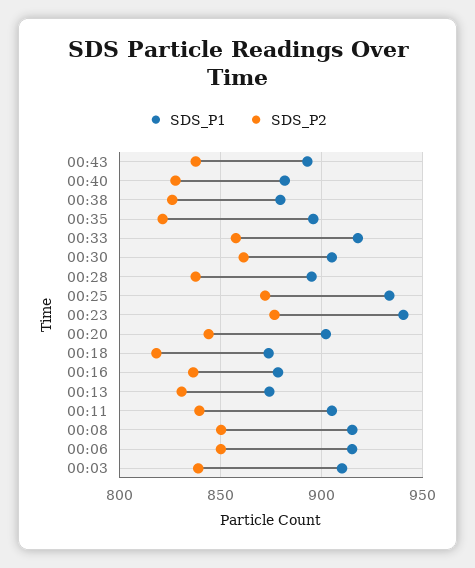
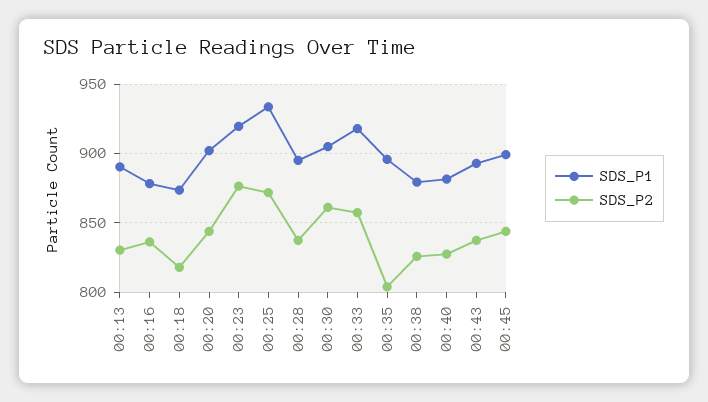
SDS_P2, 00:35: 820 -> 805
SDS_P1, 00:23: 940 -> 920
SDS_P1, 00:13: 875 -> 890
SDS_P1, 00:11: 905 -> none
SDS_P2, 00:11: 840 -> none
SDS_P1, 00:08: 915 -> none
SDS_P2, 00:08: 850 -> none
SDS_P1, 00:06: 915 -> none
SDS_P2, 00:06: 850 -> none
SDS_P1, 00:03: 910 -> none
SDS_P2, 00:03: 840 -> none
SDS_P1, 00:45: none -> 900
SDS_P2, 00:45: none -> 845

